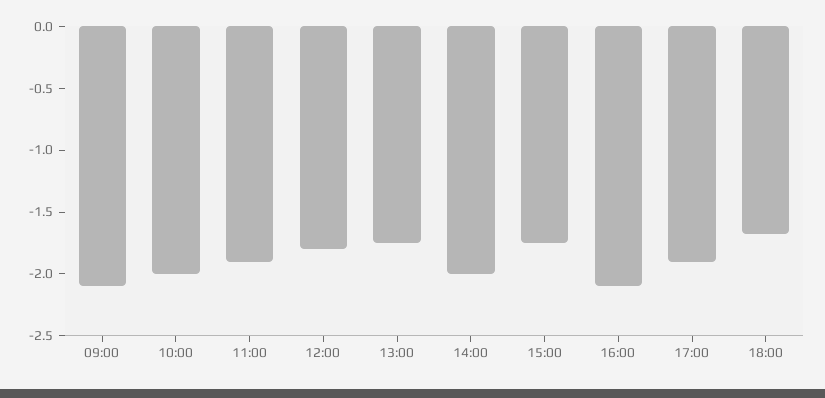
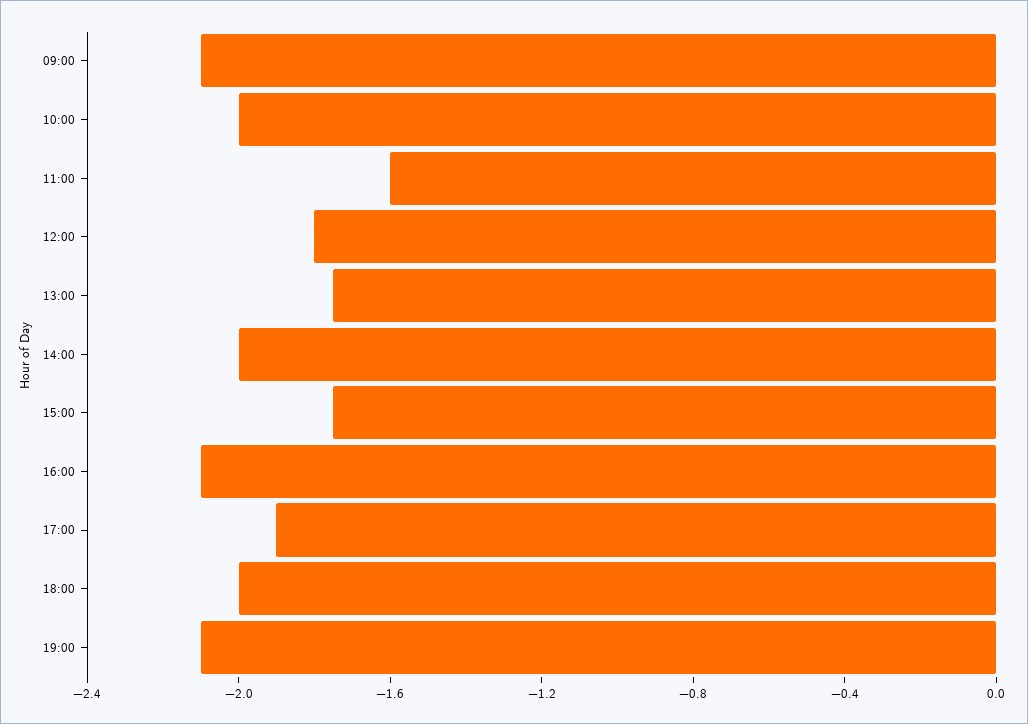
11:00: -1.9 -> -1.6
18:00: -1.7 -> -2
19:00: none -> -2.1

